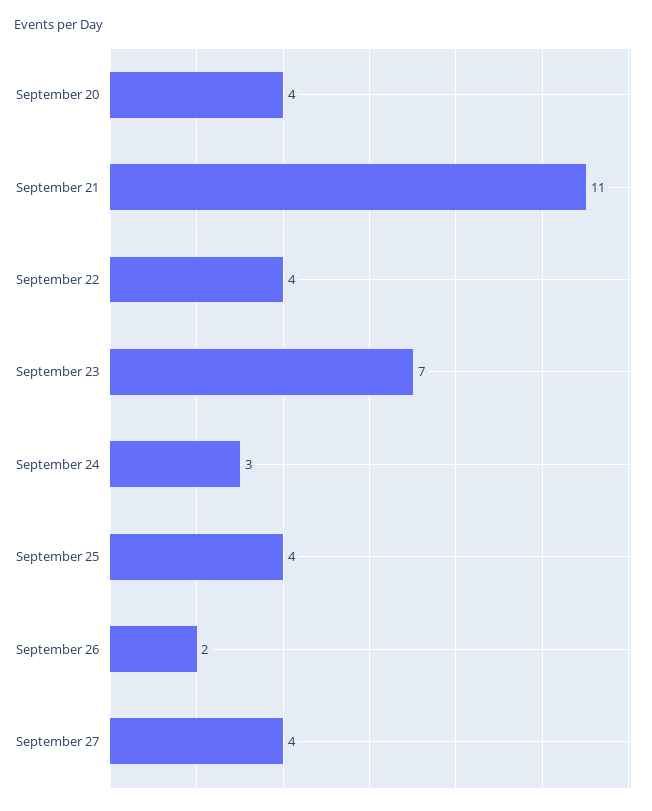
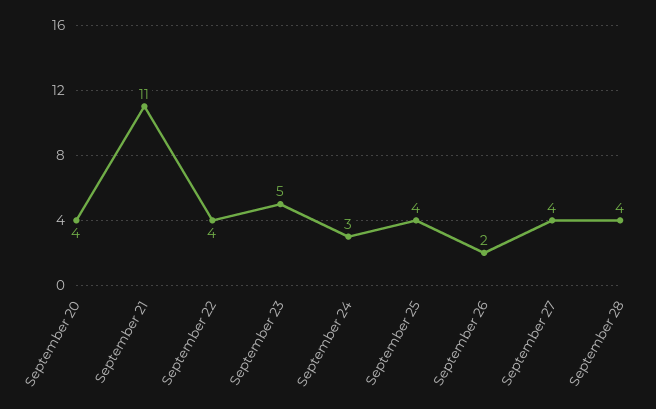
September 23: 7 -> 5
September 28: none -> 4

